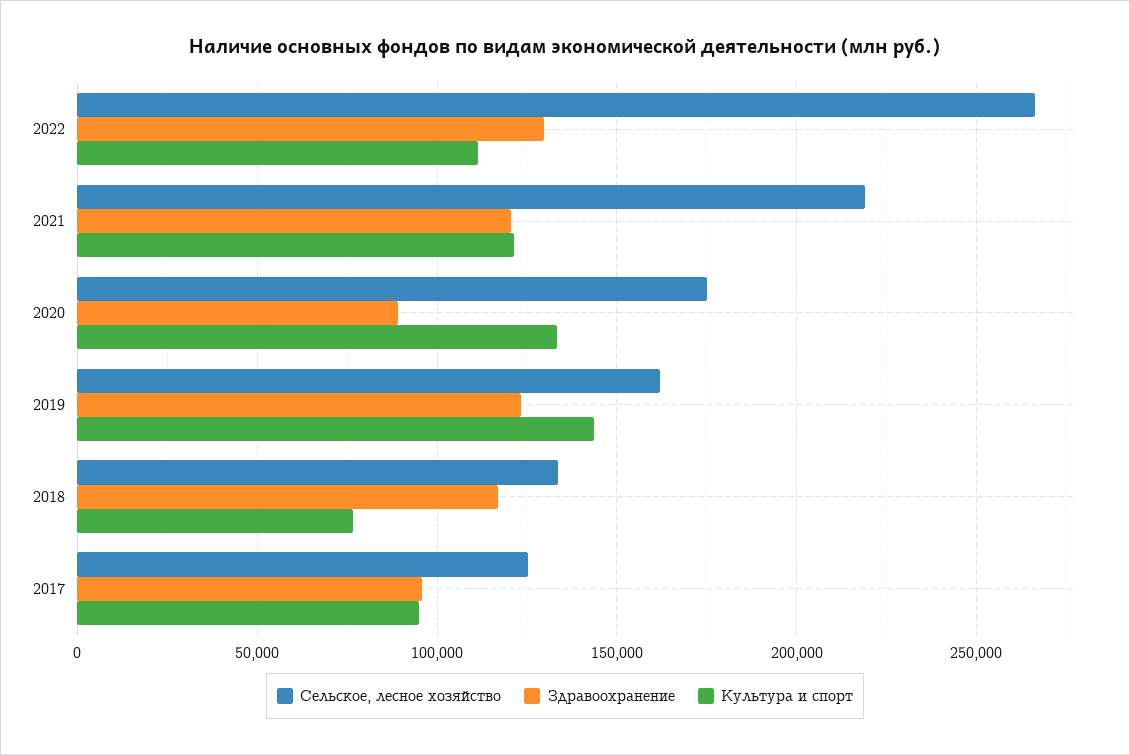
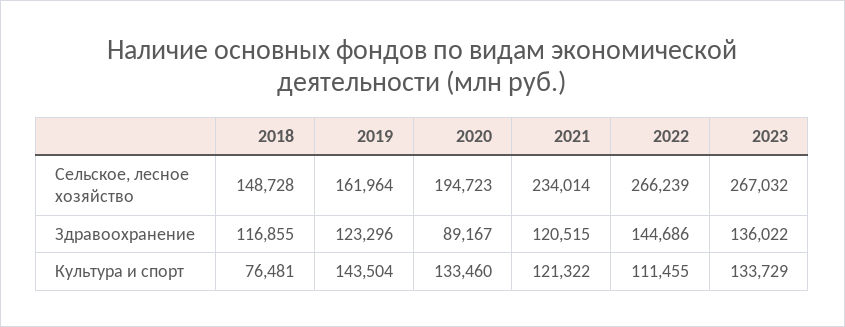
Здравоохранение, 2022: 130000 -> 144686
Сельское, лесное хозяйство, 2021: 220000 -> 234014
Сельское, лесное хозяйство, 2020: 175000 -> 194723
Сельское, лесное хозяйство, 2018: 135000 -> 148728
Сельское, лесное хозяйство, 2017: 125000 -> none
Здравоохранение, 2017: 95000 -> none
Культура и спорт, 2017: 95000 -> none
Сельское, лесное хозяйство, 2023: none -> 267032
Здравоохранение, 2023: none -> 136022
Культура и спорт, 2023: none -> 133729

